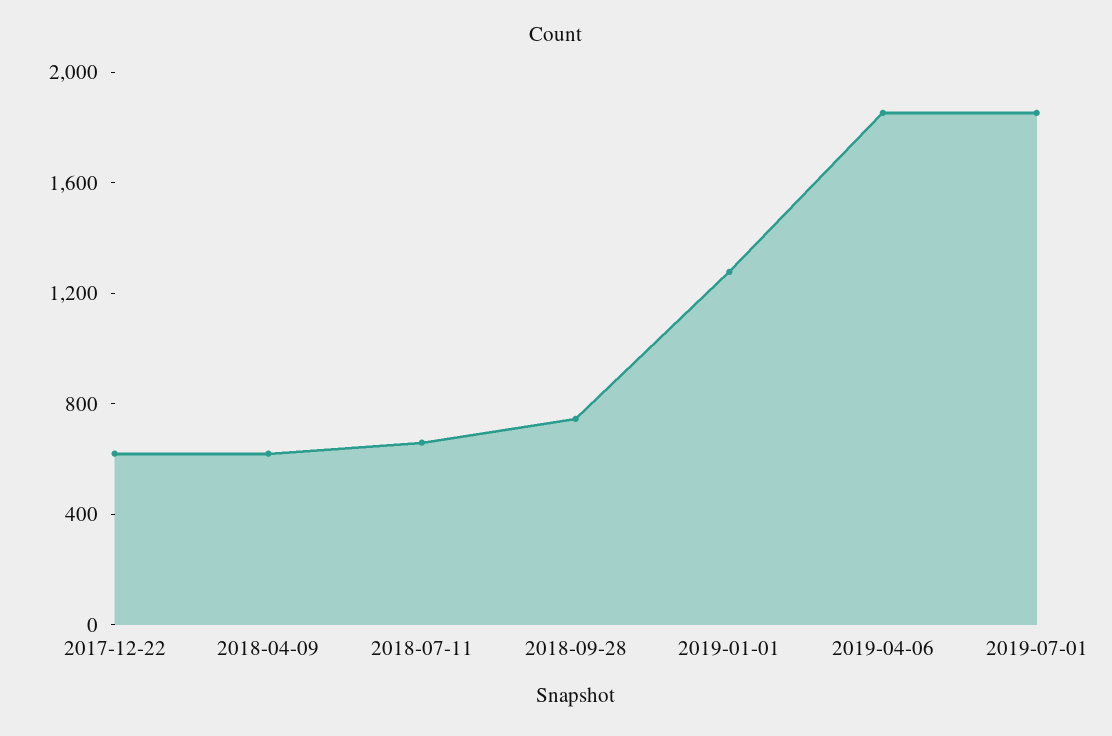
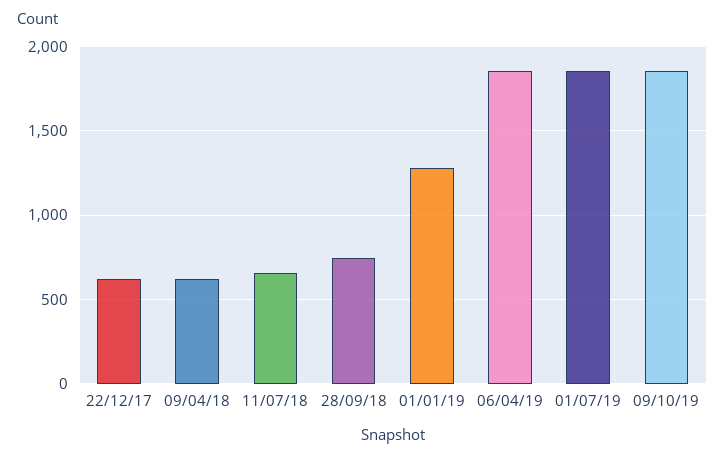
09/10/19: none -> 1850

